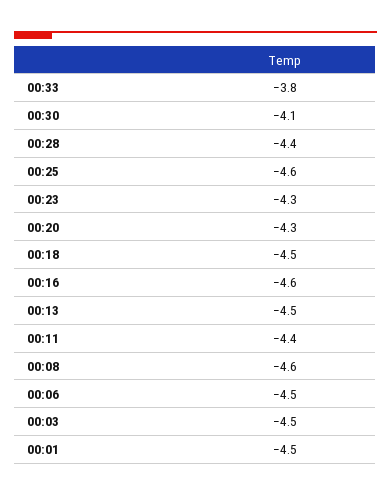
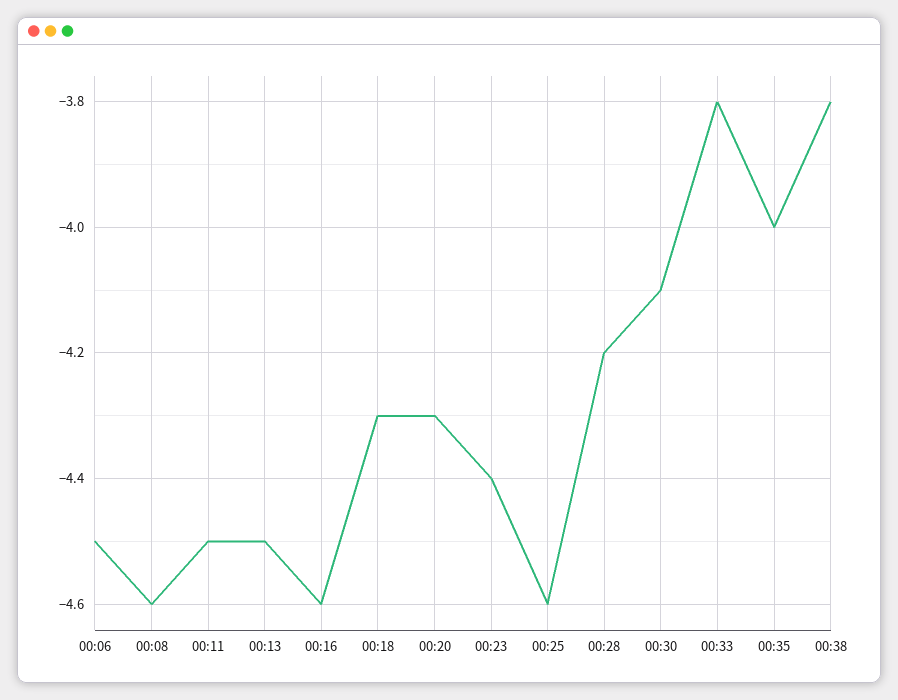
00:28: -4.4 -> -4.2
00:23: -4.3 -> -4.4
00:18: -4.5 -> -4.3
00:11: -4.4 -> -4.5
00:03: -4.5 -> none
00:01: -4.5 -> none
00:35: none -> -4
00:38: none -> -3.8

